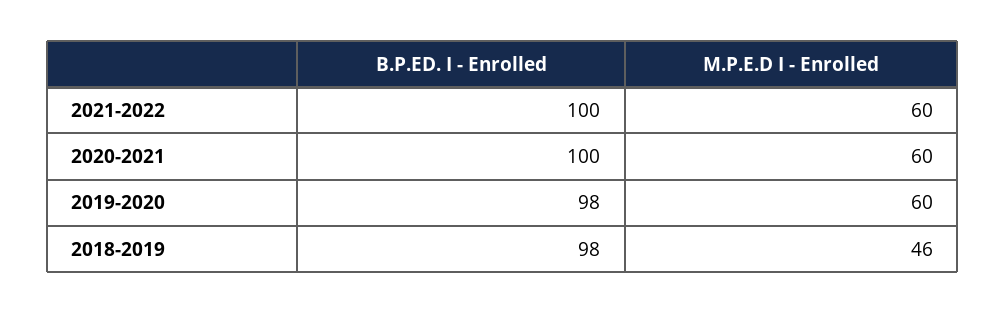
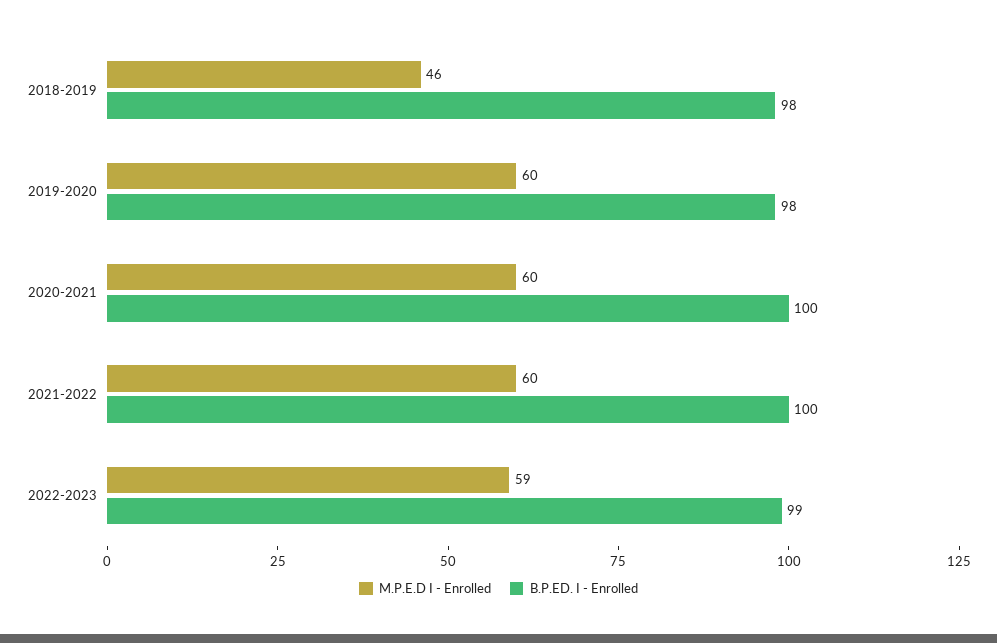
M.P.E.D I - Enrolled, 2022-2023: none -> 59
B.P.ED. I - Enrolled, 2022-2023: none -> 99

